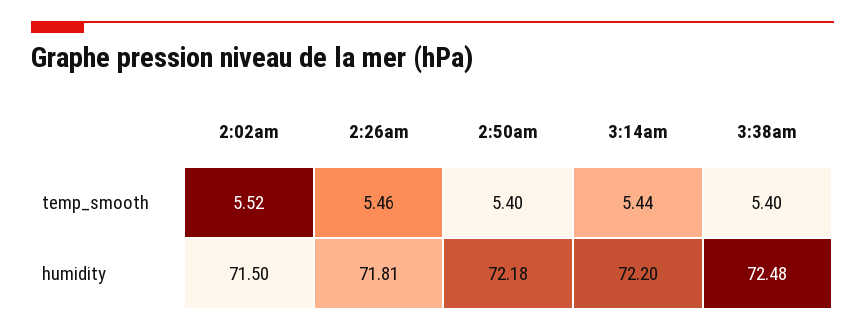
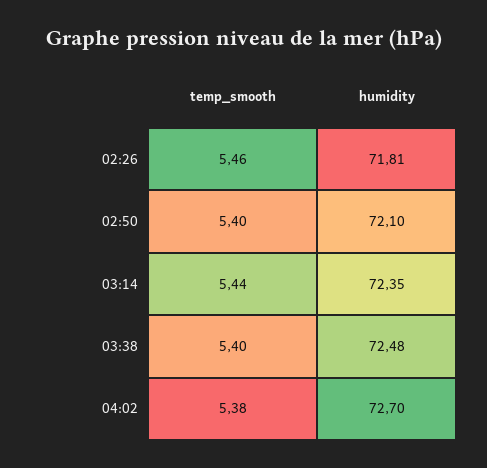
2:02am, temp_smooth: 5.52 -> none
2:02am, humidity: 71.5 -> none
2:50am, humidity: 72.18 -> 72.1
3:14am, humidity: 72.2 -> 72.35
04:02, temp_smooth: none -> 5.38
04:02, humidity: none -> 72.7

